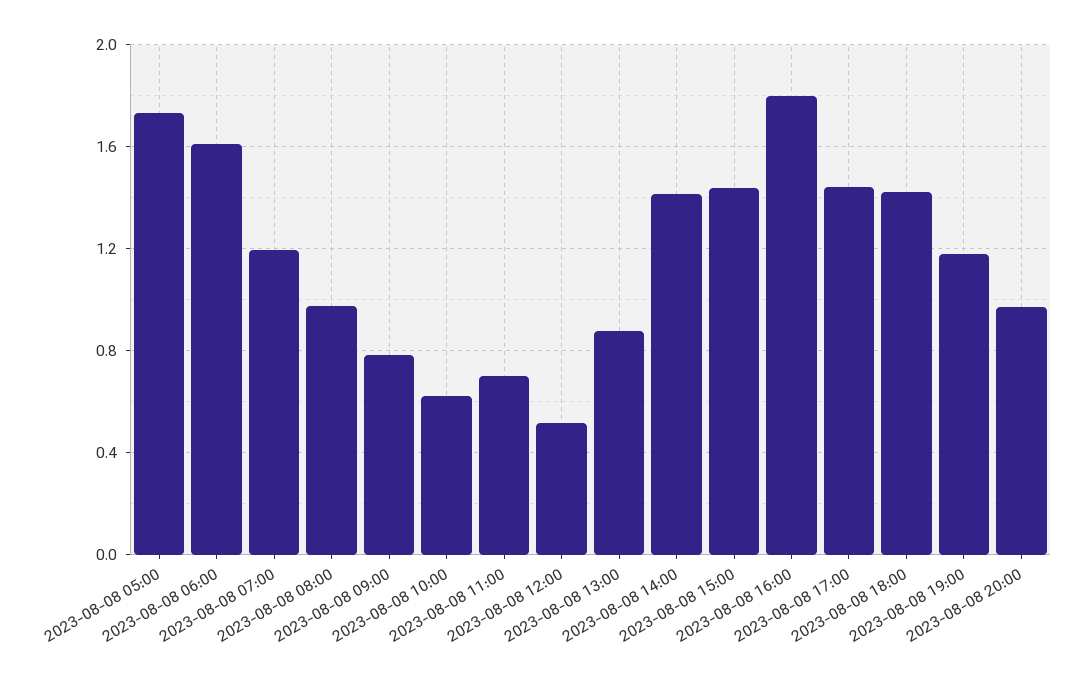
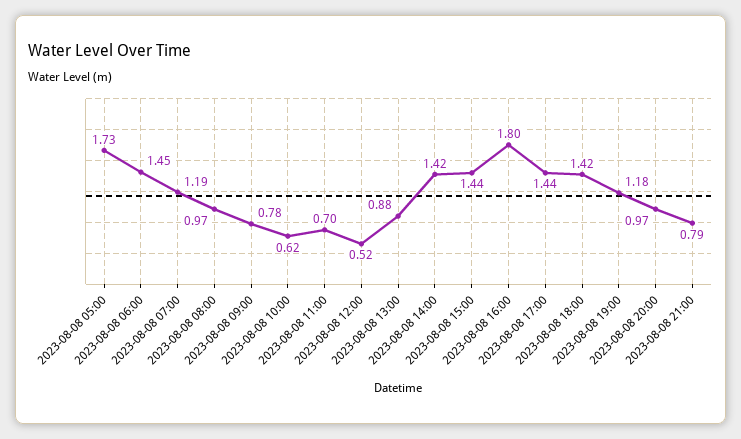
2023-08-08 06:00: 1.6 -> 1.45
2023-08-08 21:00: none -> 0.79

